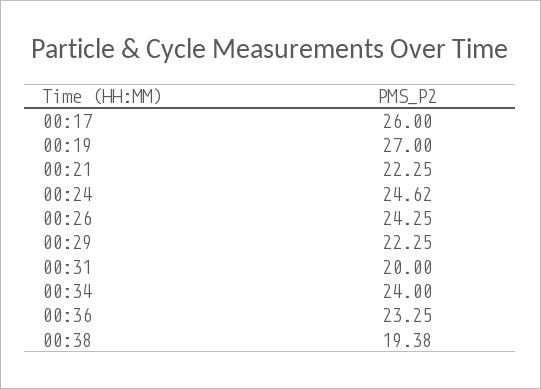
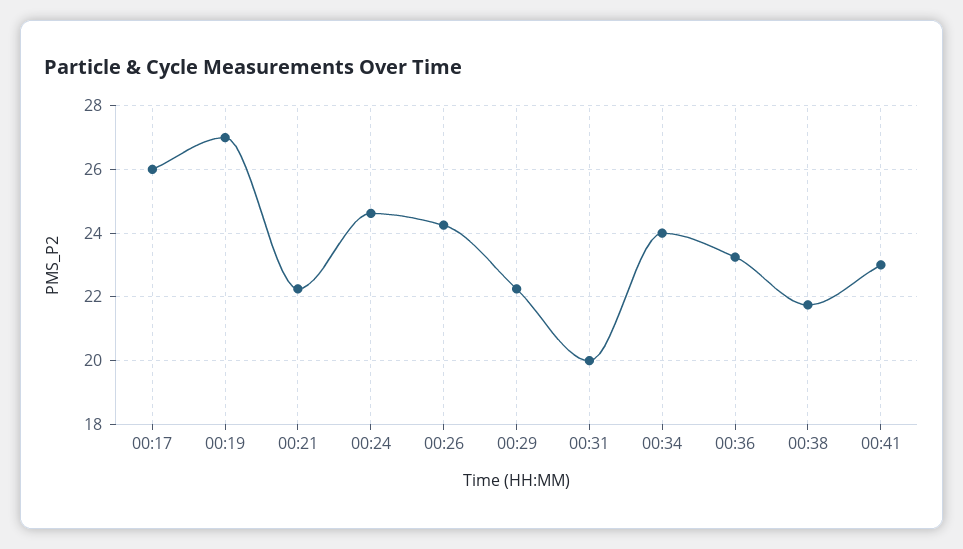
00:38: 19.38 -> 21.8
00:41: none -> 23

